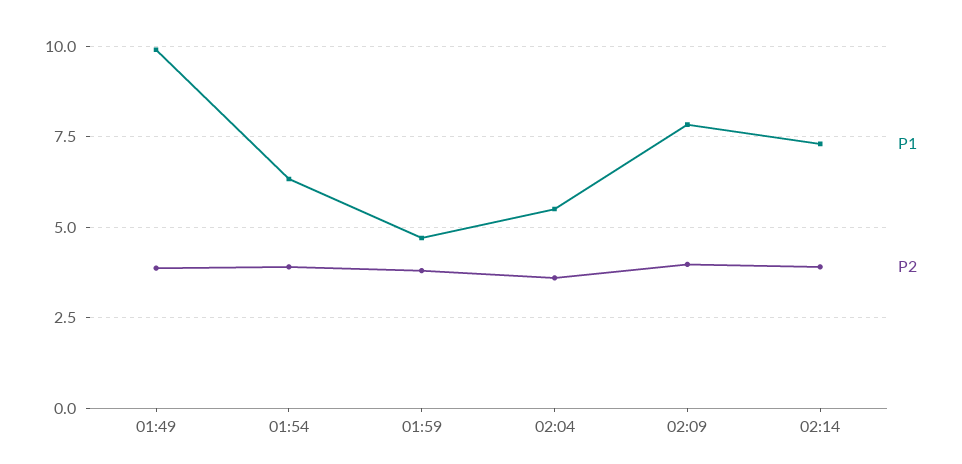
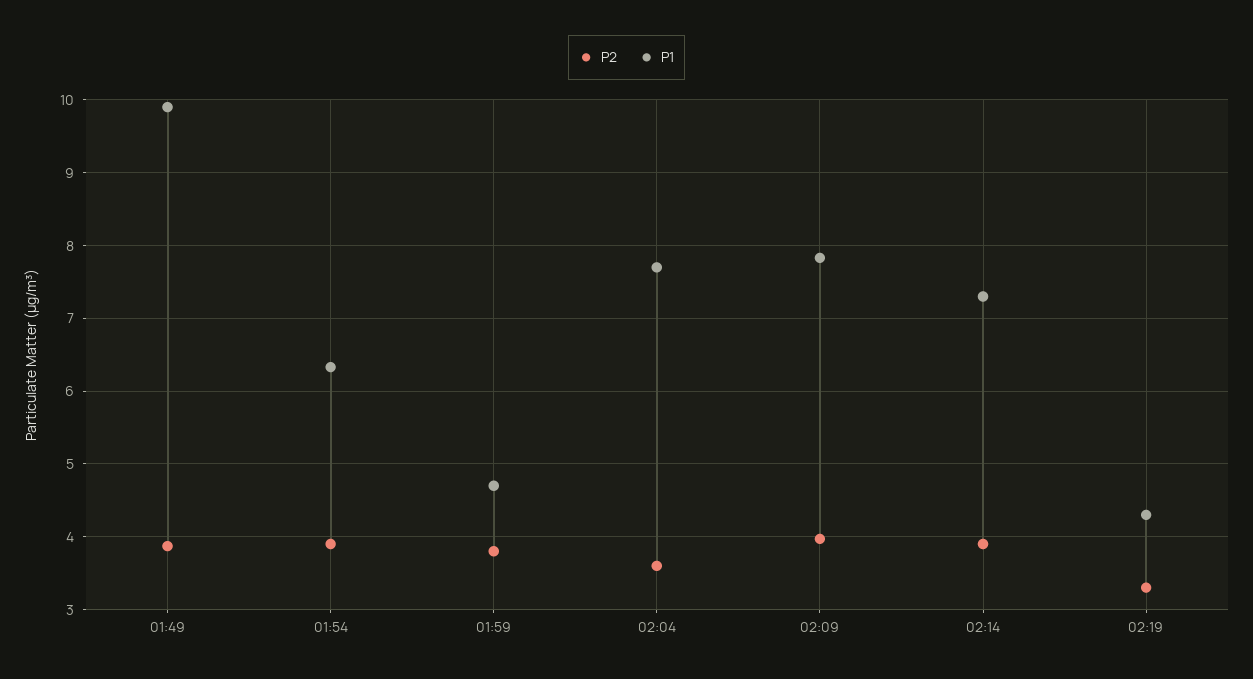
P1, 02:04: 5.5 -> 7.7
P2, 02:19: none -> 3.3
P1, 02:19: none -> 4.3

